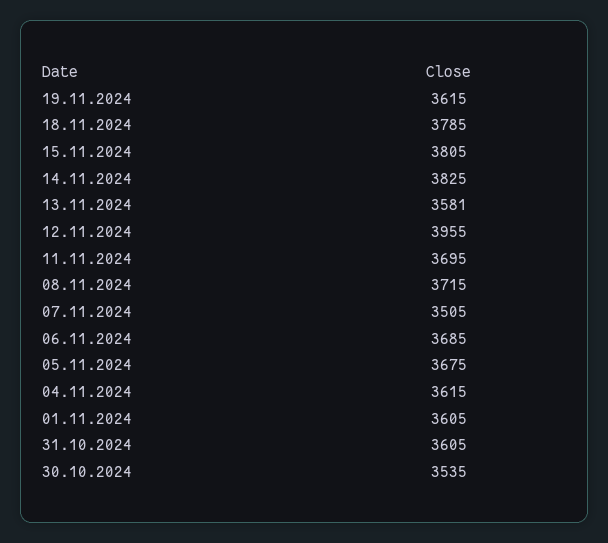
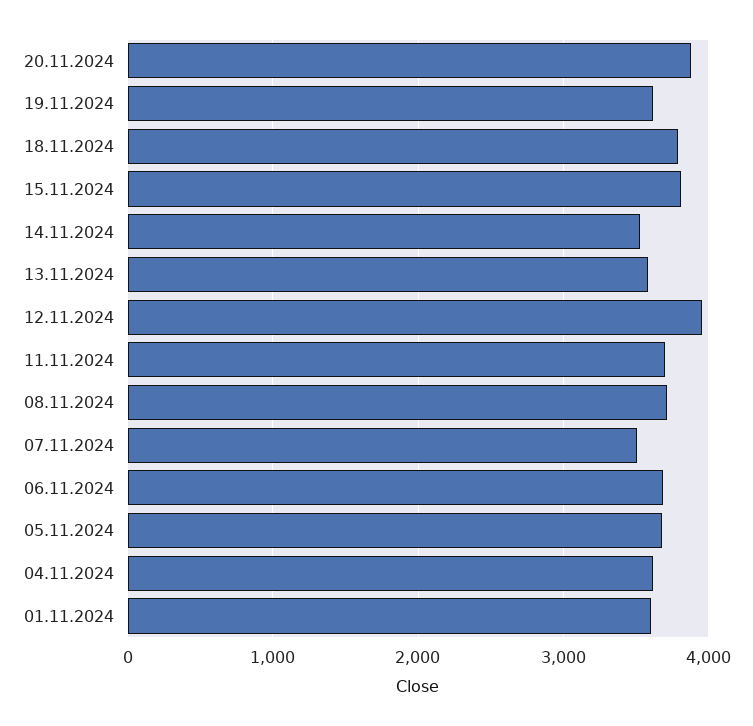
14.11.2024: 3825 -> 3500
31.10.2024: 3605 -> none
30.10.2024: 3535 -> none
20.11.2024: none -> 3900

